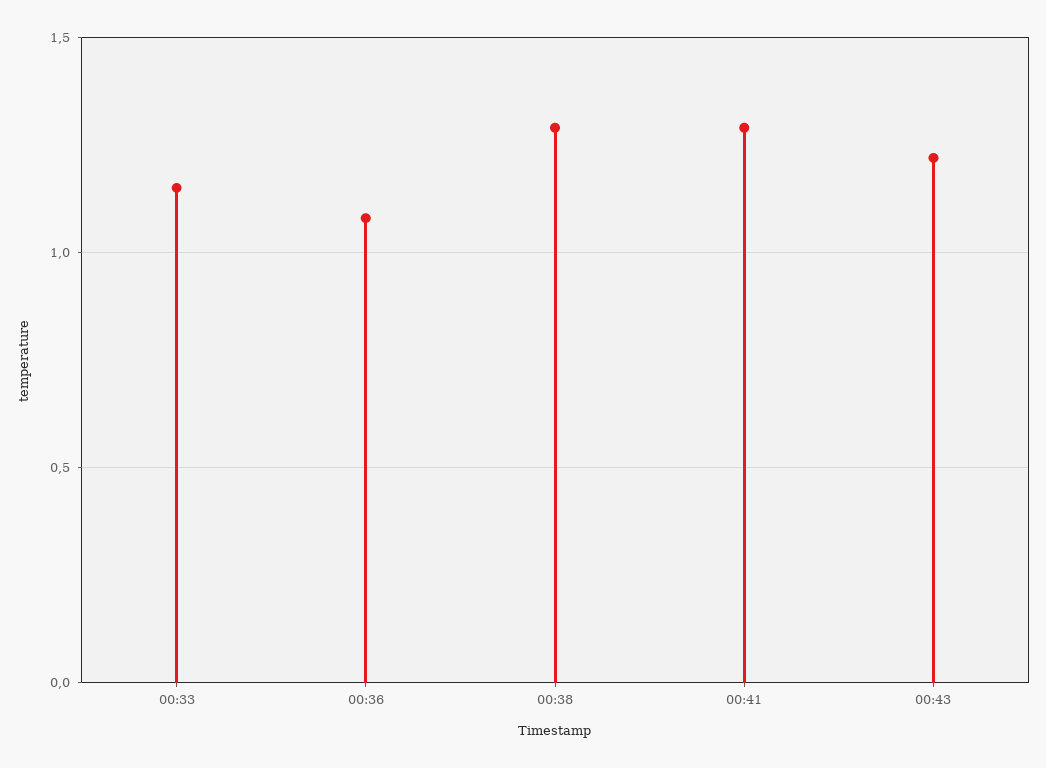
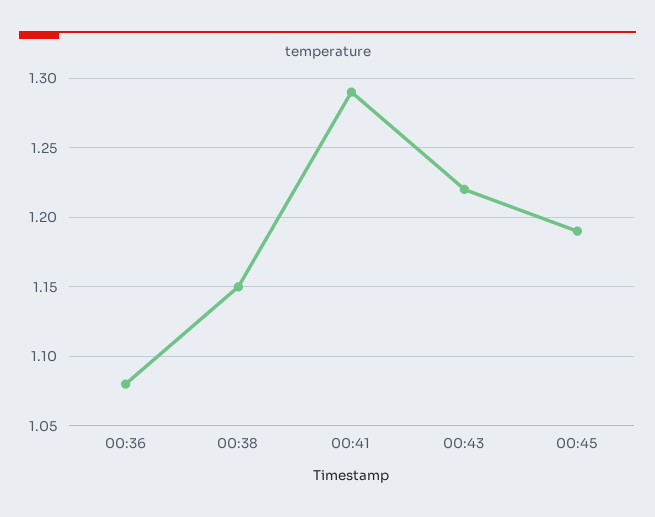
00:33: 1.15 -> none
00:38: 1.3 -> 1.15
00:45: none -> 1.19

